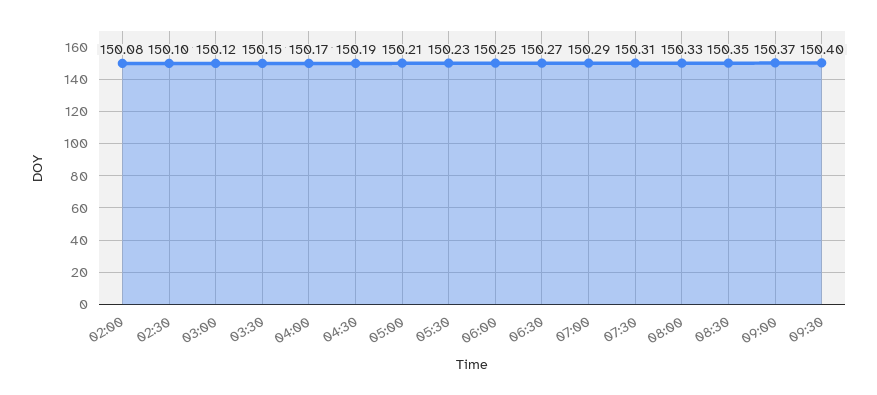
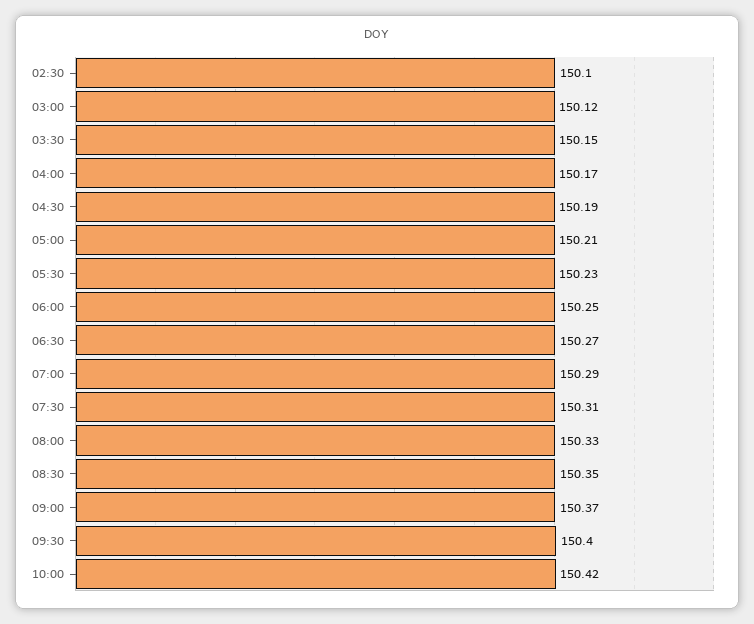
02:00: 150.08 -> none
10:00: none -> 150.42

